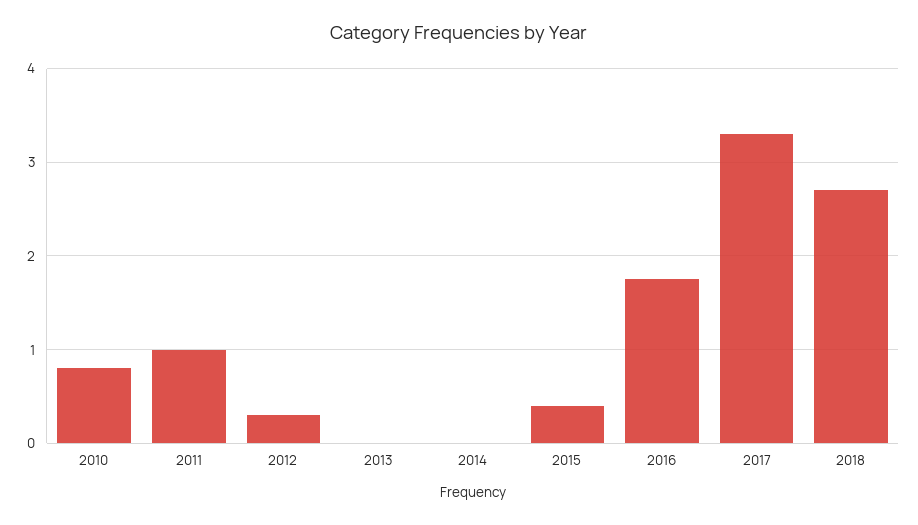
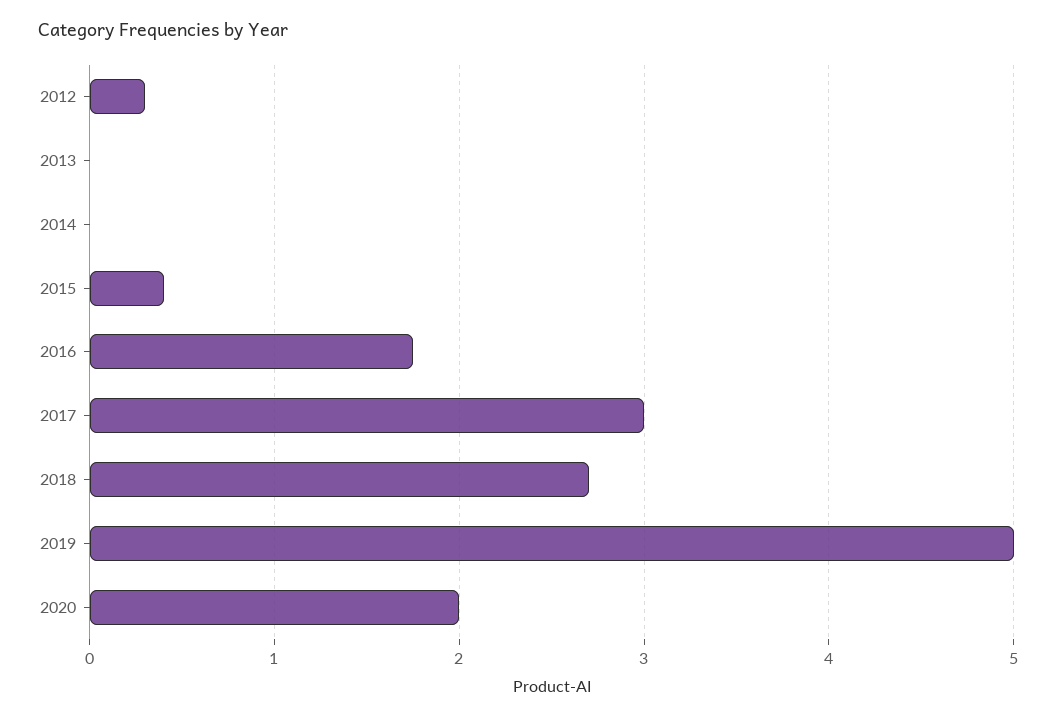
2010: 0.8 -> none
2011: 1 -> none
2017: 3.3 -> 3
2019: none -> 5
2020: none -> 2

